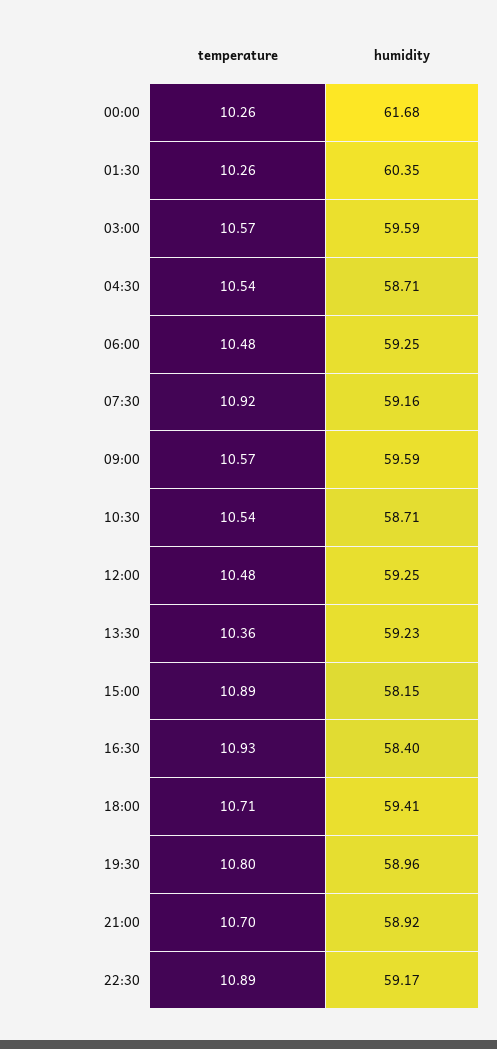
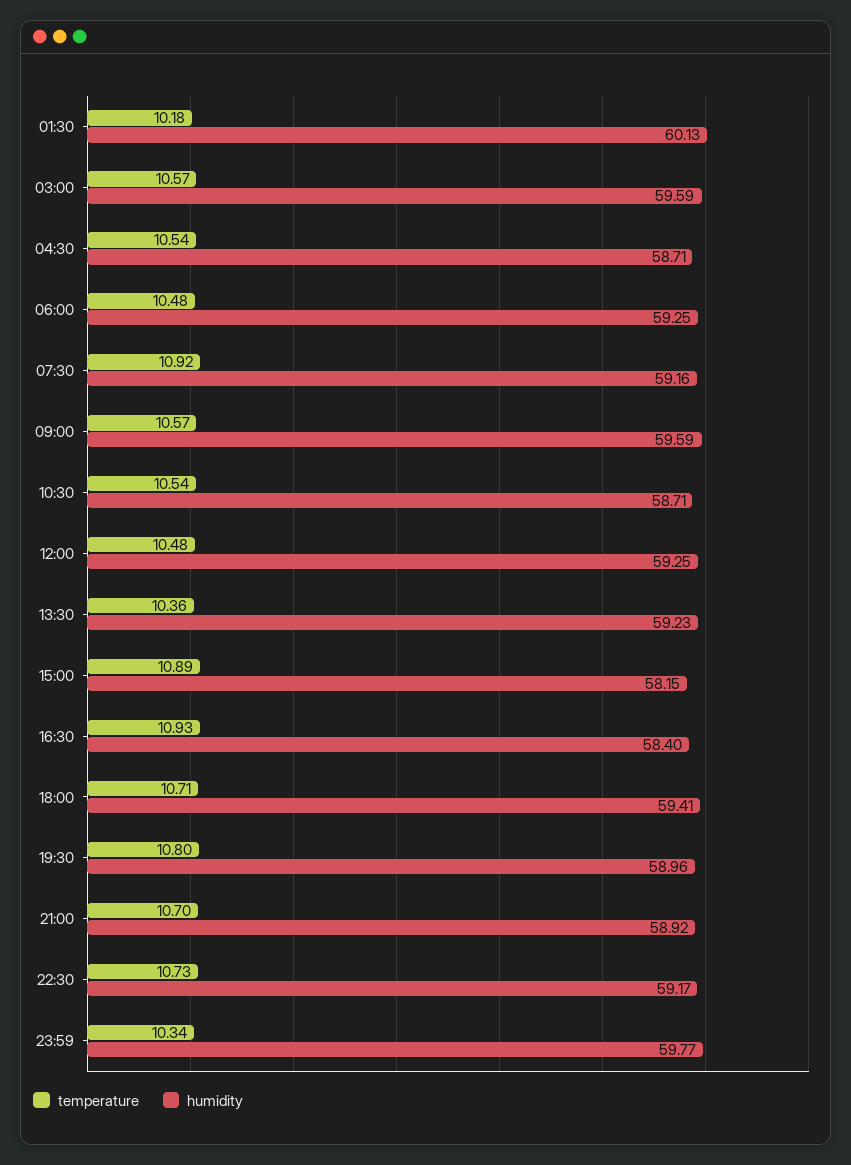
temperature, 00:00: 10.26 -> none
humidity, 00:00: 61.68 -> none
temperature, 01:30: 10.26 -> 10.18
humidity, 01:30: 60.35 -> 60.13
temperature, 22:30: 10.89 -> 10.73
temperature, 23:59: none -> 10.34
humidity, 23:59: none -> 59.77

